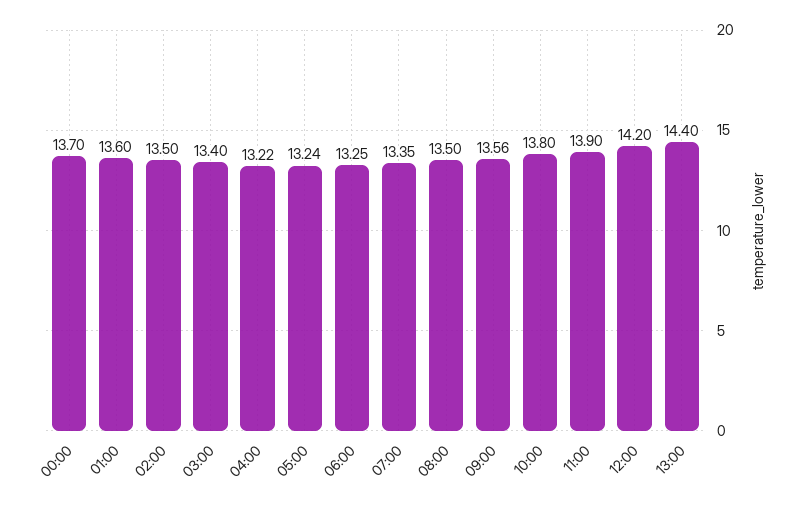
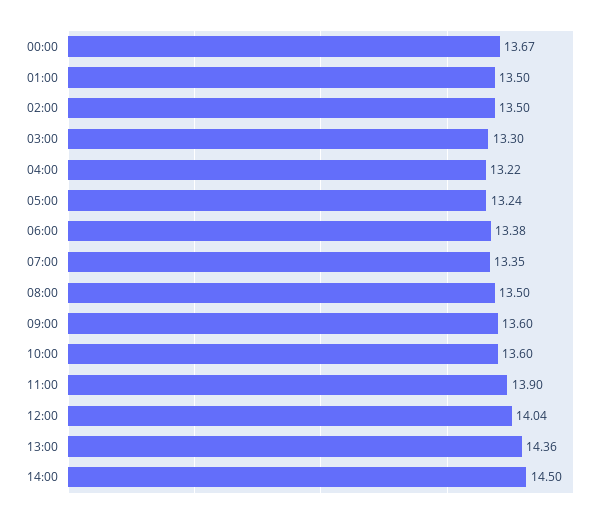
00:00: 13.7 -> 13.67
01:00: 13.6 -> 13.5
03:00: 13.4 -> 13.3
06:00: 13.25 -> 13.38
09:00: 13.56 -> 13.6
10:00: 13.8 -> 13.6
12:00: 14.2 -> 14.04
13:00: 14.4 -> 14.36
14:00: none -> 14.5

